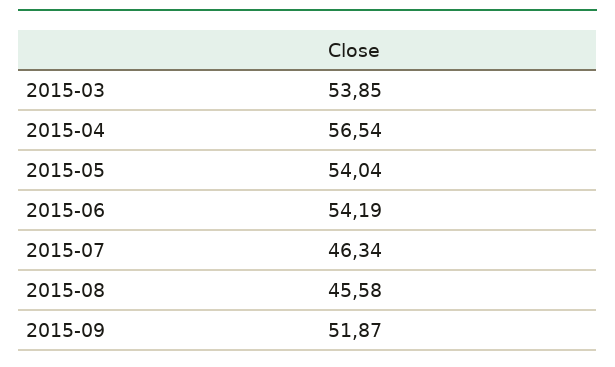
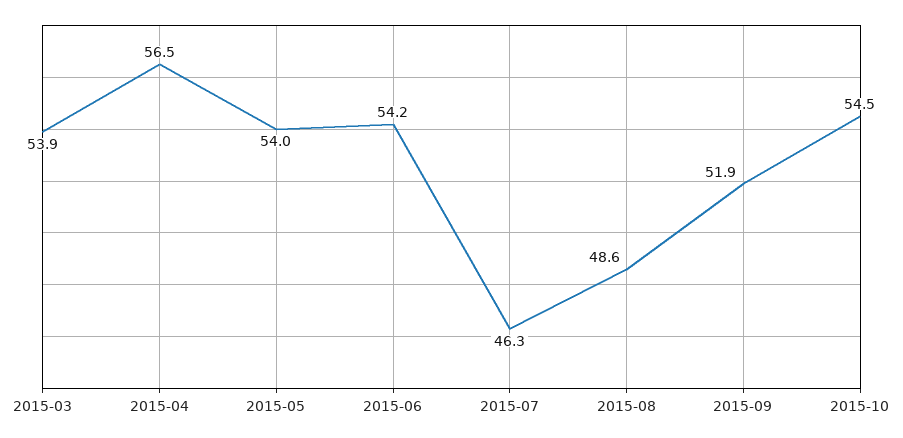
2015-08: 45.58 -> 48.6
2015-10: none -> 54.5

